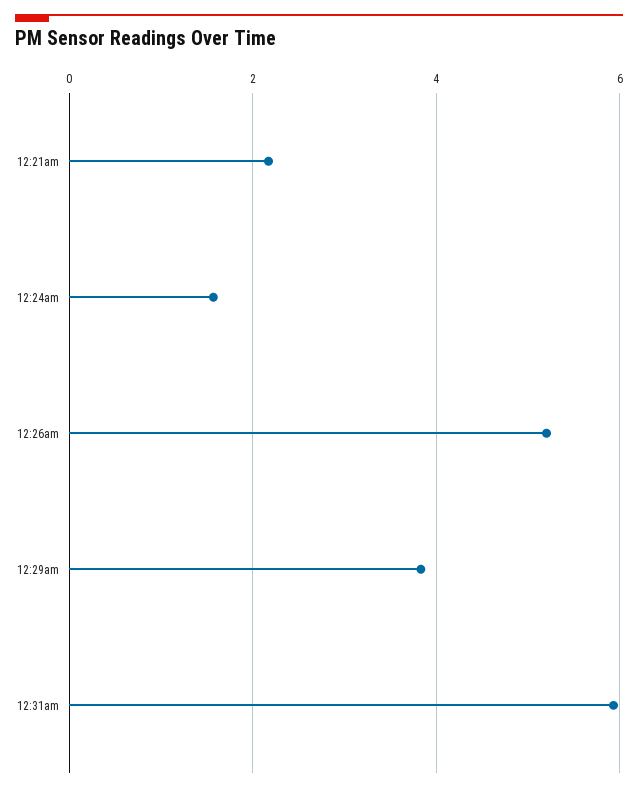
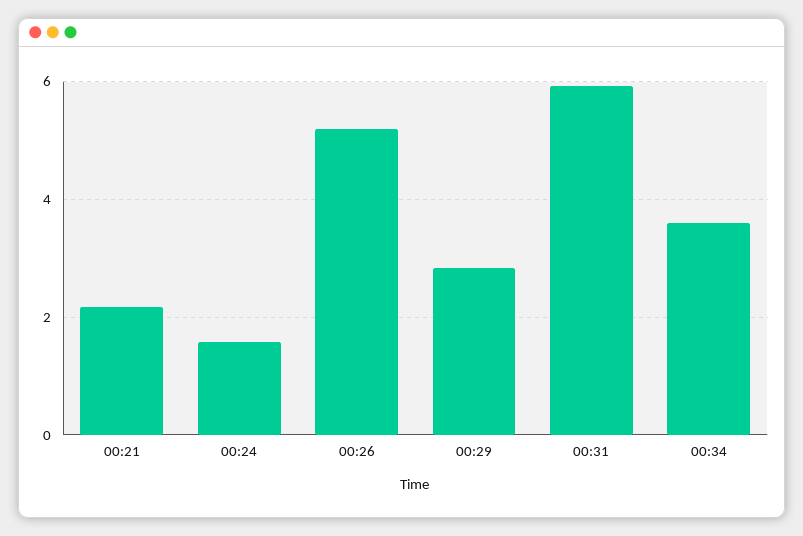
12:29am: 3.8 -> 2.8
00:34: none -> 3.6

